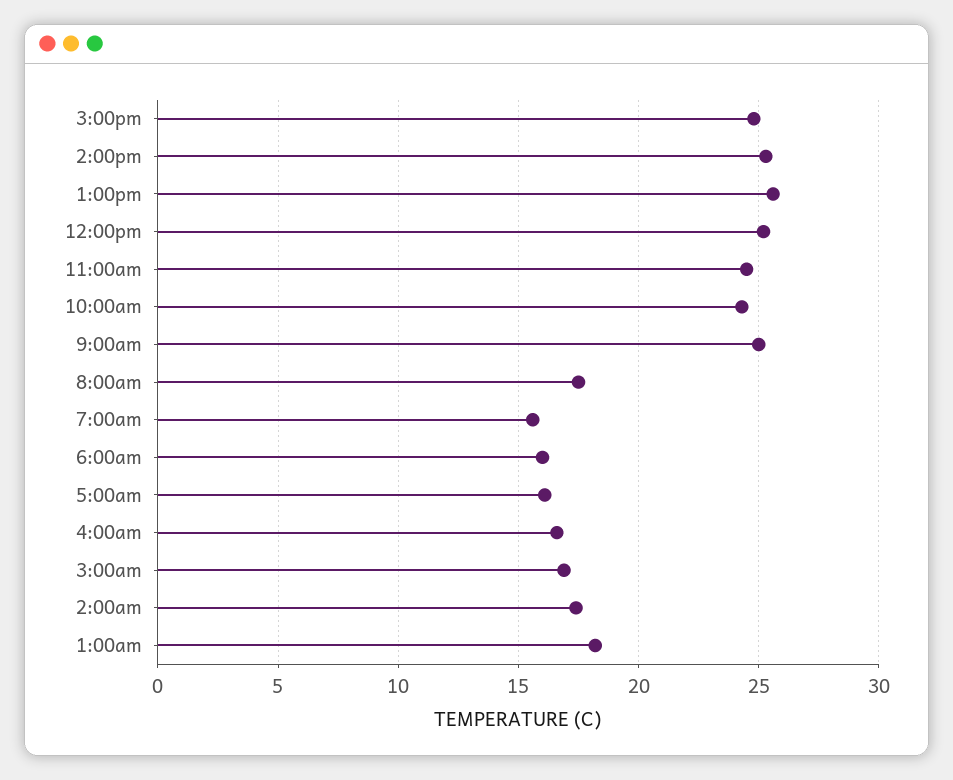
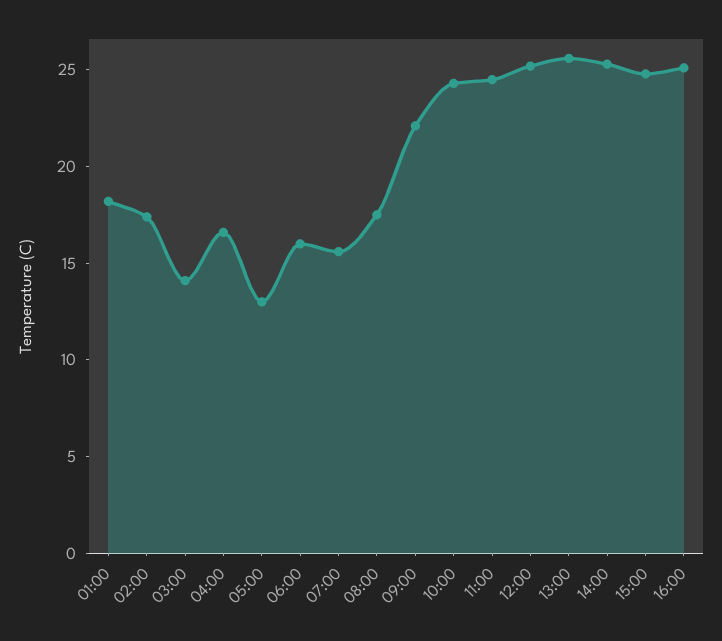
9:00am: 25 -> 22
5:00am: 16 -> 13
3:00am: 17 -> 14
16:00: none -> 25

